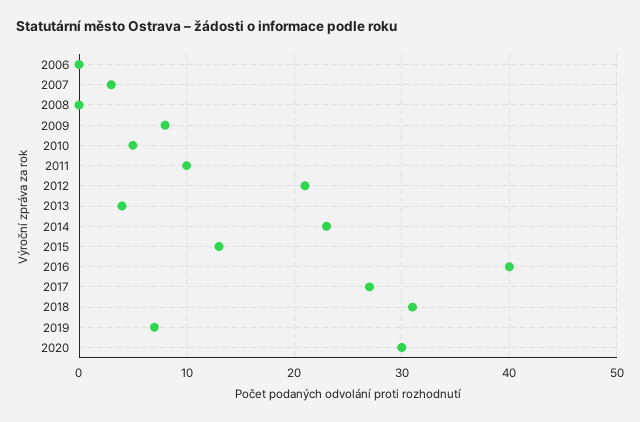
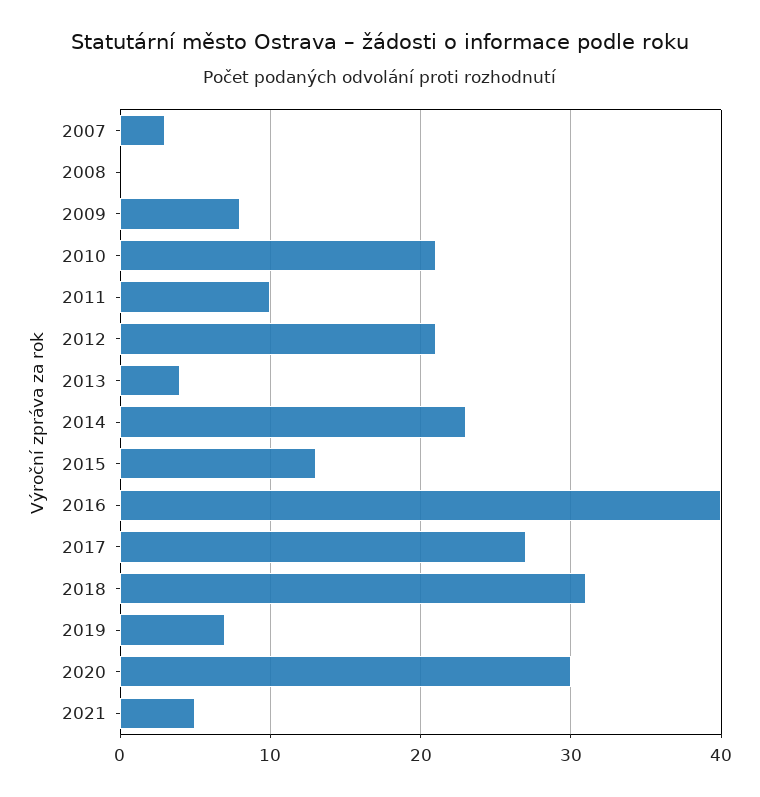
2006: 0 -> none
2010: 5 -> 21
2021: none -> 5

